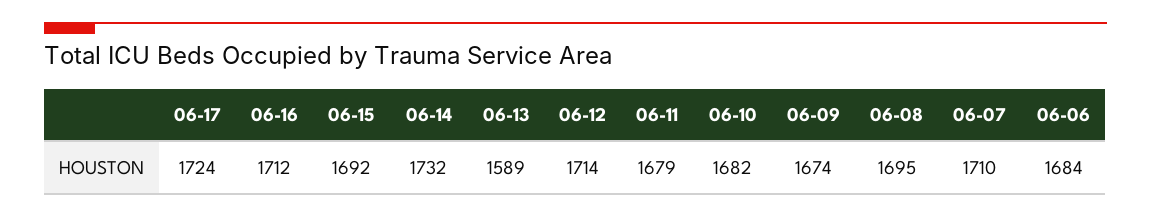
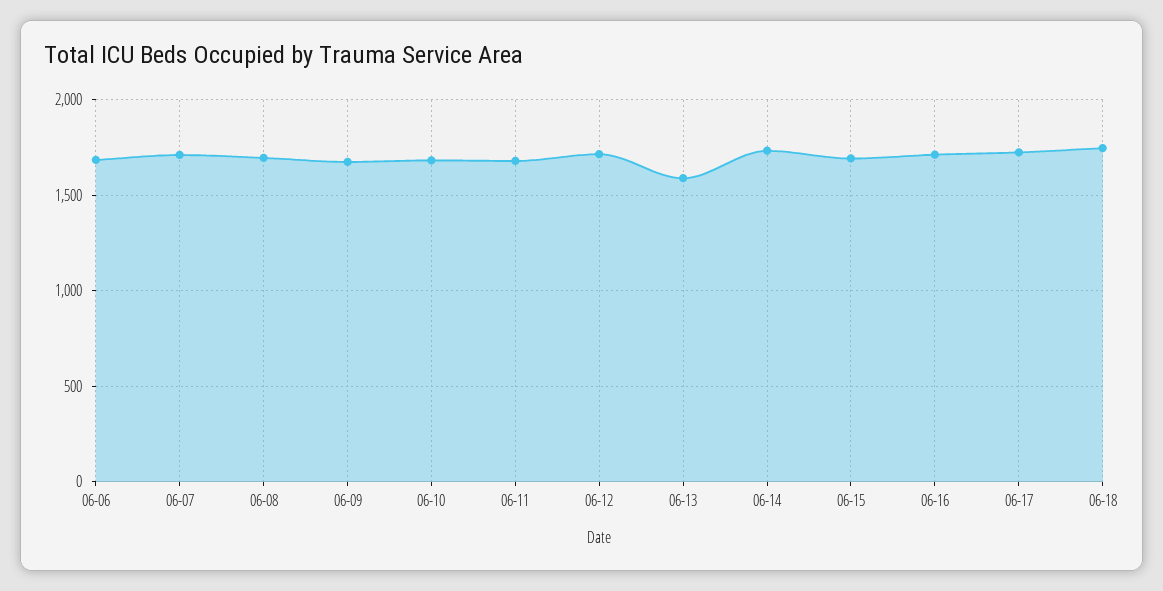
06-18: none -> 1750

